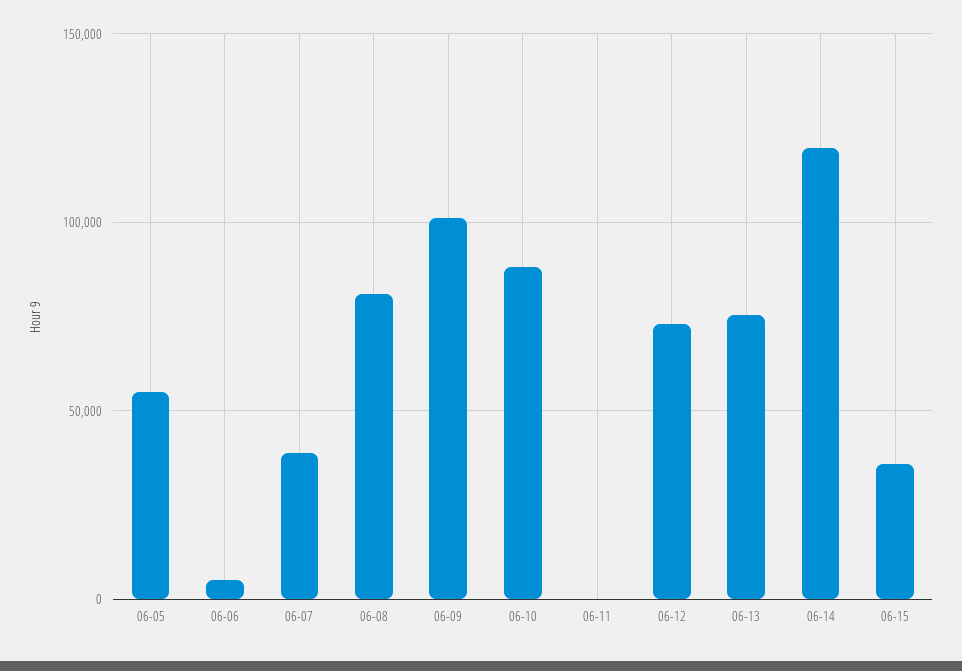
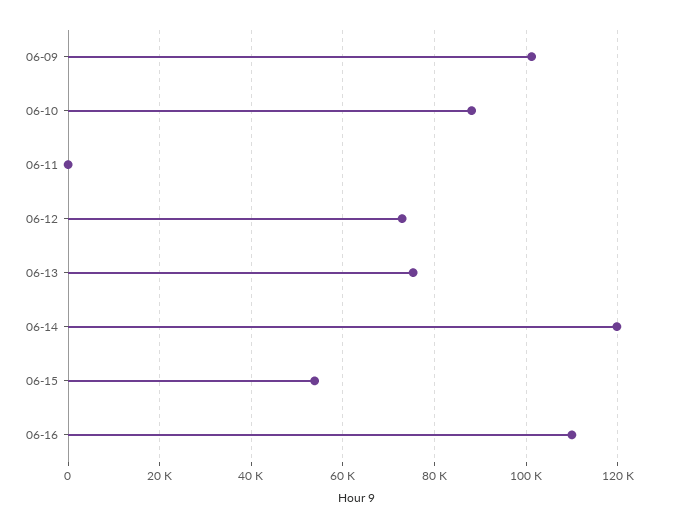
06-05: 55000 -> none
06-06: 5000 -> none
06-07: 40000 -> none
06-08: 80000 -> none
06-15: 35000 -> 54000
06-16: none -> 110000

